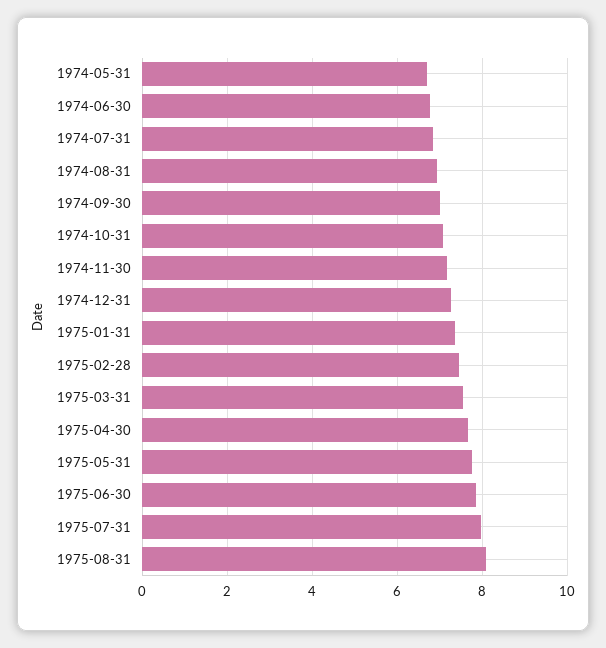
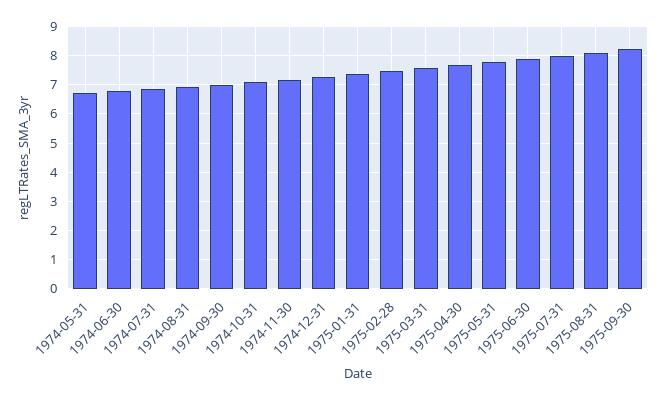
1975-09-30: none -> 8.25

